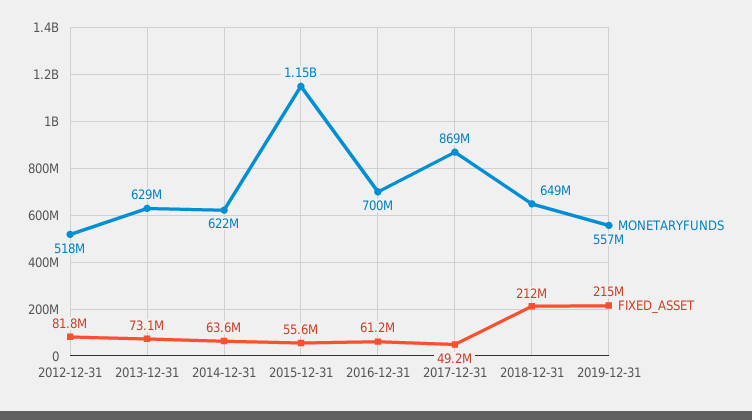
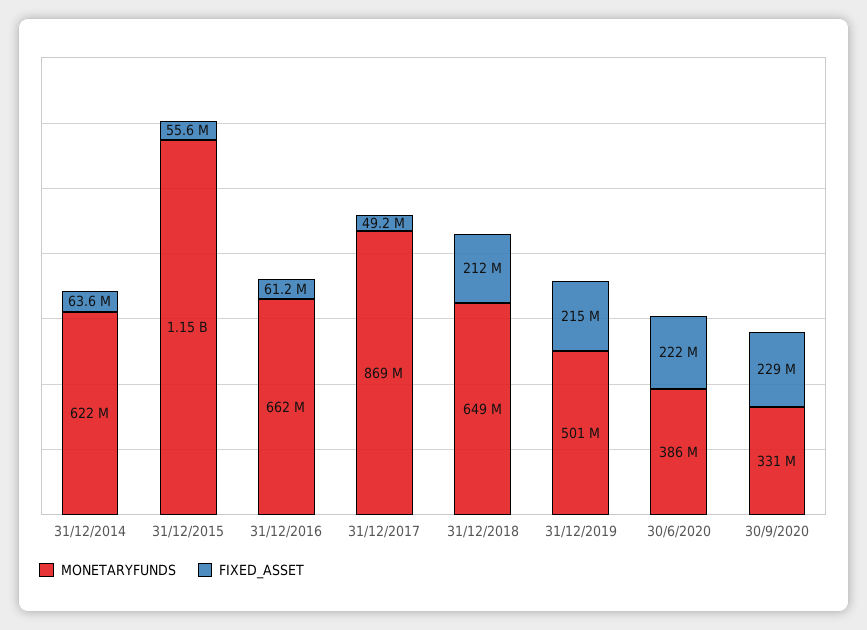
MONETARYFUNDS, 2012-12-31: 518000000 -> none
FIXED_ASSET, 2012-12-31: 81800000 -> none
MONETARYFUNDS, 2013-12-31: 629000000 -> none
FIXED_ASSET, 2013-12-31: 73100000 -> none
MONETARYFUNDS, 2016-12-31: 700000000 -> 662000000
MONETARYFUNDS, 2019-12-31: 557000000 -> 501000000
MONETARYFUNDS, 30/6/2020: none -> 386000000
FIXED_ASSET, 30/6/2020: none -> 222000000
MONETARYFUNDS, 30/9/2020: none -> 331000000
FIXED_ASSET, 30/9/2020: none -> 229000000

